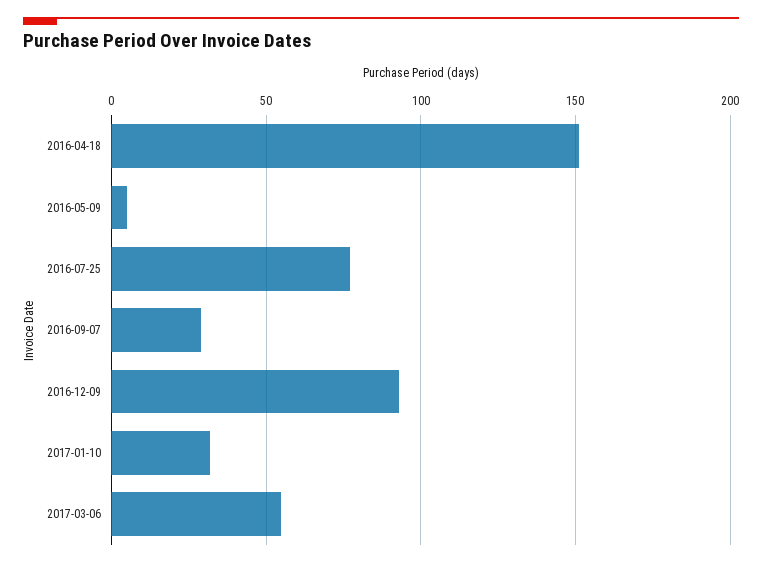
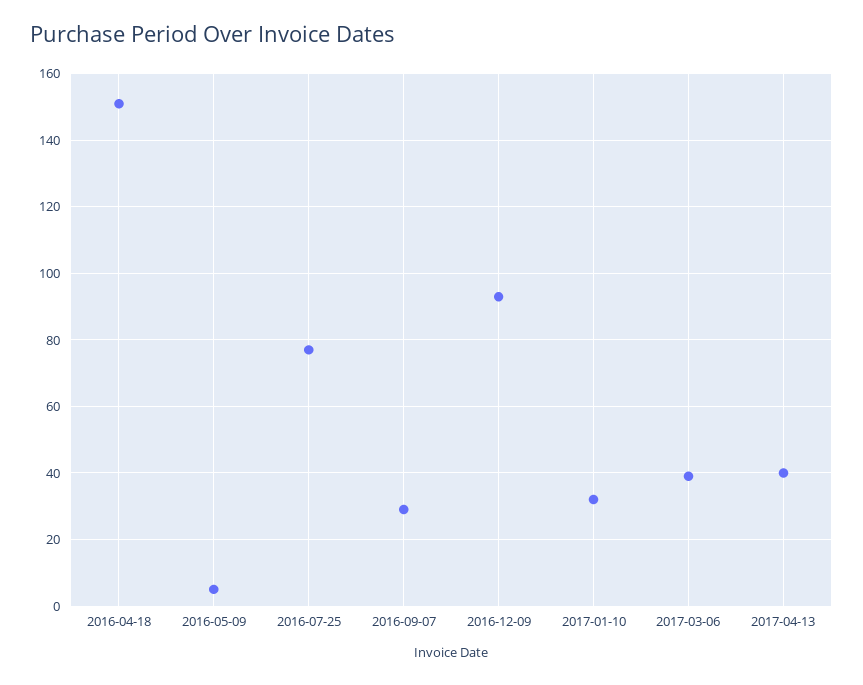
2017-03-06: 55 -> 40
2017-04-13: none -> 40

